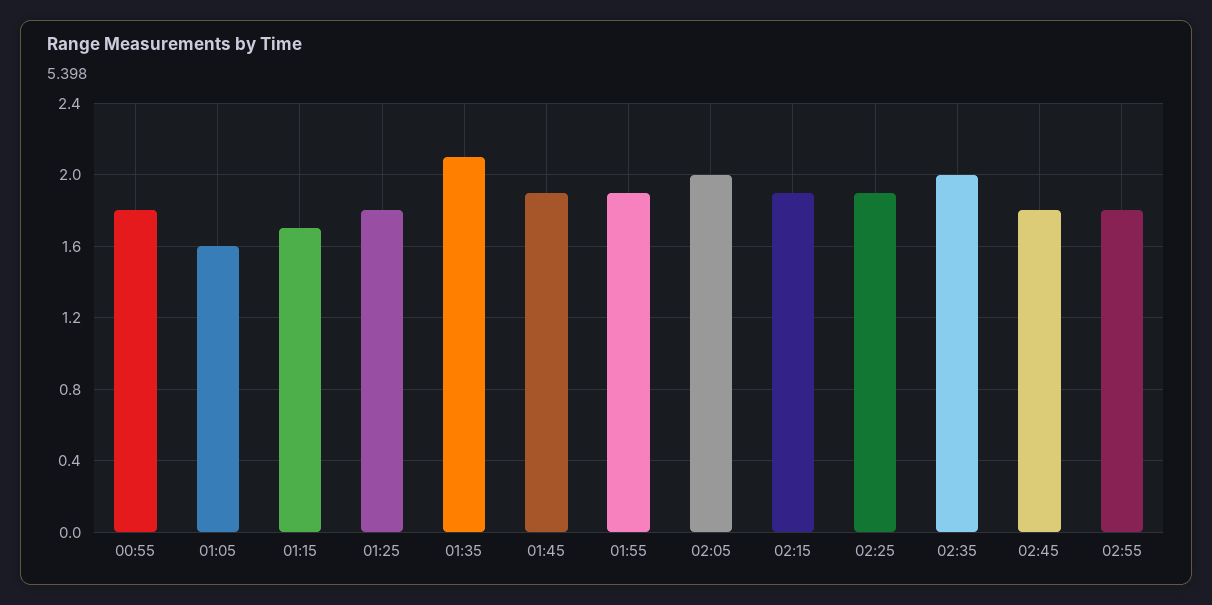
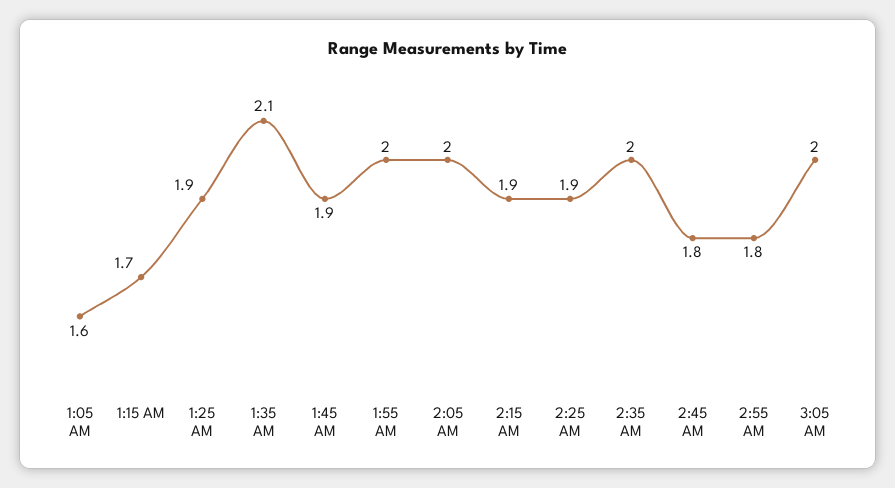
00:55: 1.8 -> none
01:25: 1.8 -> 1.9
01:55: 1.9 -> 2
3:05 AM: none -> 2

